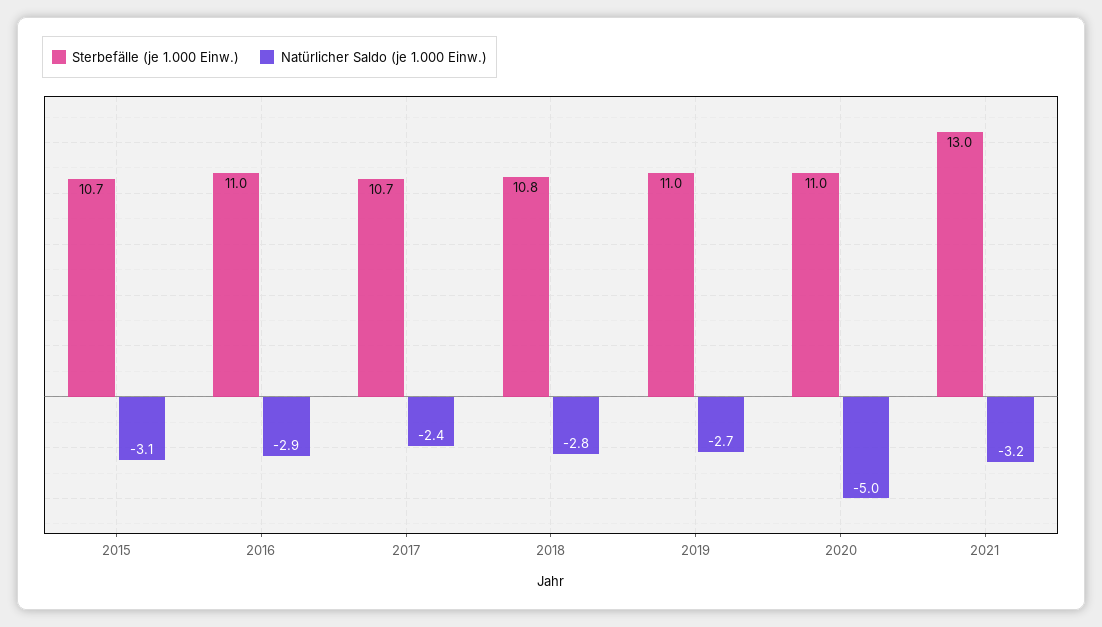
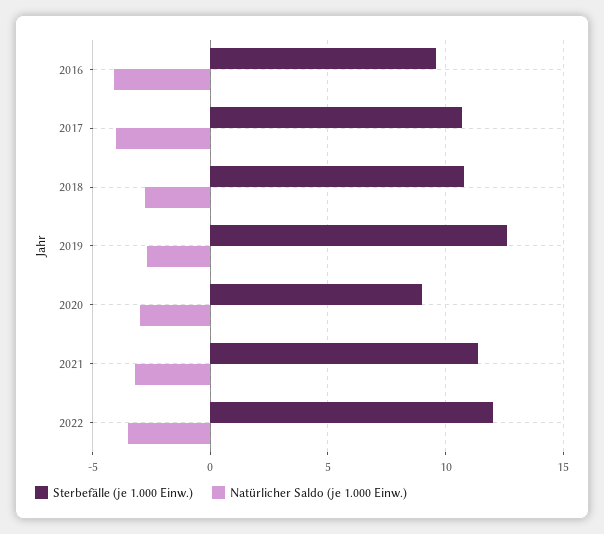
Sterbefälle (je 1.000 Einw.), 2015: 10.7 -> none
Natürlicher Saldo (je 1.000 Einw.), 2015: -3.1 -> none
Sterbefälle (je 1.000 Einw.), 2016: 11 -> 9.5
Natürlicher Saldo (je 1.000 Einw.), 2016: -2.9 -> -4
Natürlicher Saldo (je 1.000 Einw.), 2017: -2.4 -> -4
Sterbefälle (je 1.000 Einw.), 2019: 11 -> 12.5
Sterbefälle (je 1.000 Einw.), 2020: 11 -> 9
Natürlicher Saldo (je 1.000 Einw.), 2020: -5 -> -3
Sterbefälle (je 1.000 Einw.), 2021: 13 -> 11.5
Sterbefälle (je 1.000 Einw.), 2022: none -> 12
Natürlicher Saldo (je 1.000 Einw.), 2022: none -> -3.5

